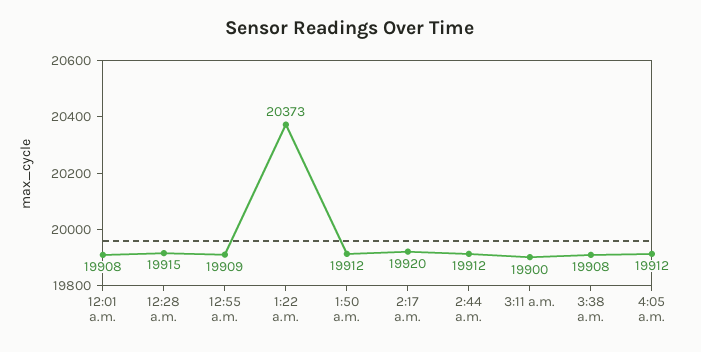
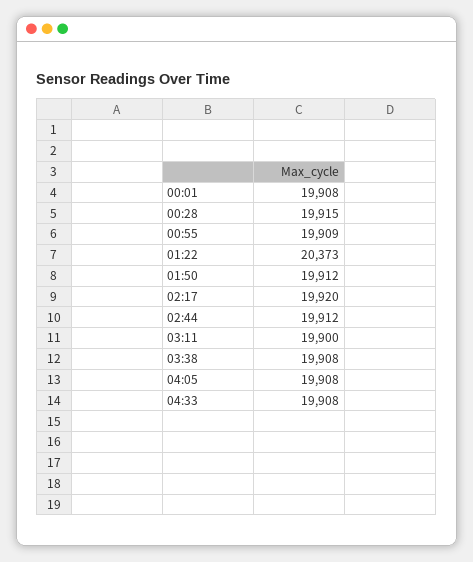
4:05 a.m.: 19912 -> 19908
04:33: none -> 19908

